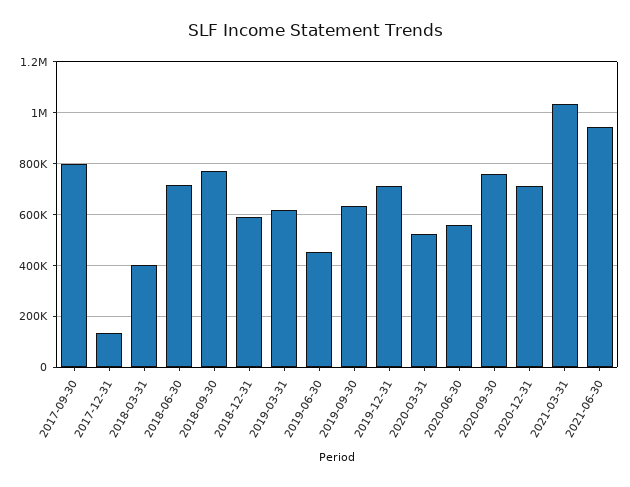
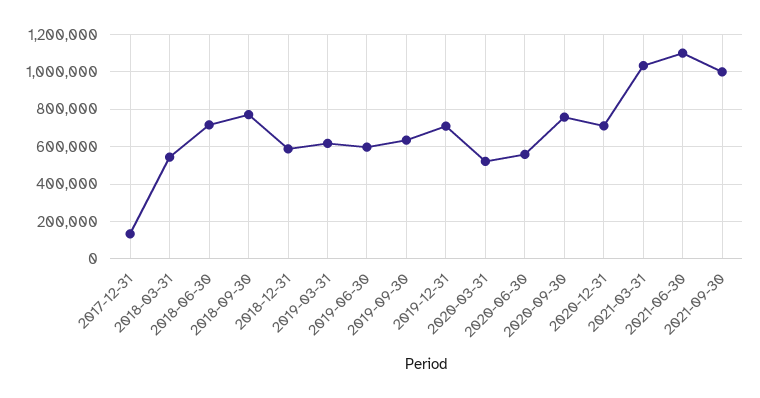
2017-09-30: 800000 -> none
2018-03-31: 400000 -> 550000
2019-06-30: 450000 -> 600000
2021-06-30: 950000 -> 1100000
2021-09-30: none -> 1000000

